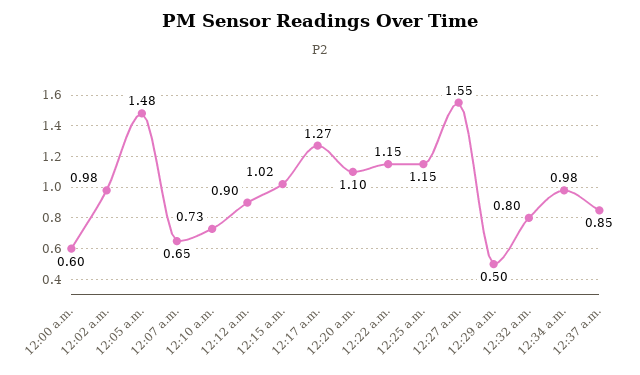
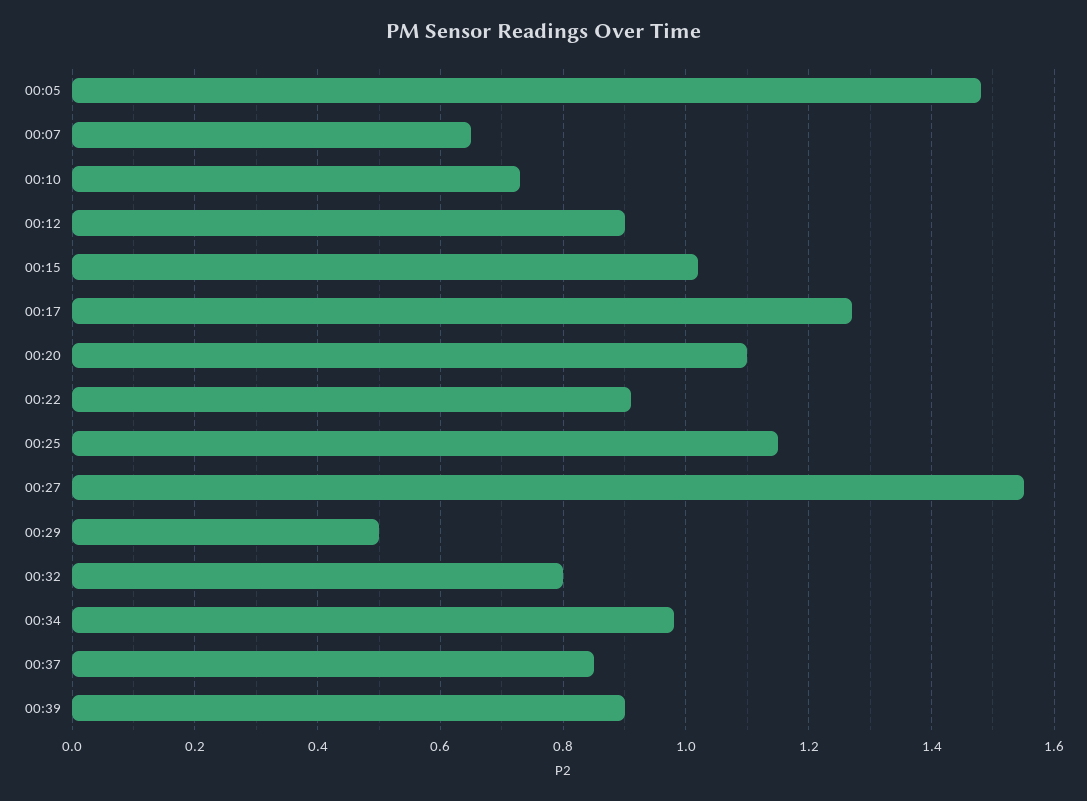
12:00 a.m.: 0.6 -> none
12:02 a.m.: 0.98 -> none
12:22 a.m.: 1.15 -> 0.9
00:39: none -> 0.9

